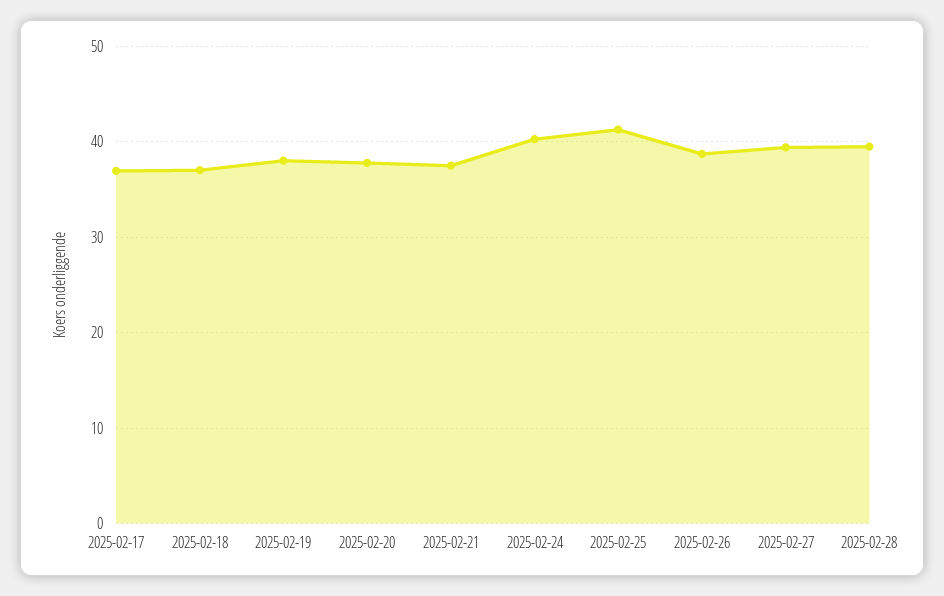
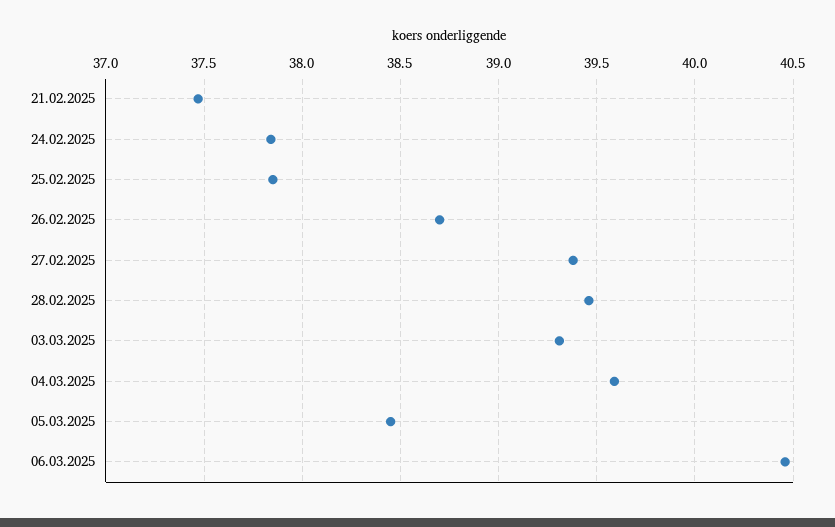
2025-02-17: 37 -> none
2025-02-18: 37 -> none
2025-02-19: 38 -> none
2025-02-20: 38 -> none
2025-02-24: 40 -> 37.85
2025-02-25: 41 -> 37.85
03.03.2025: none -> 39.3
04.03.2025: none -> 39.6
05.03.2025: none -> 38.45
06.03.2025: none -> 40.45

